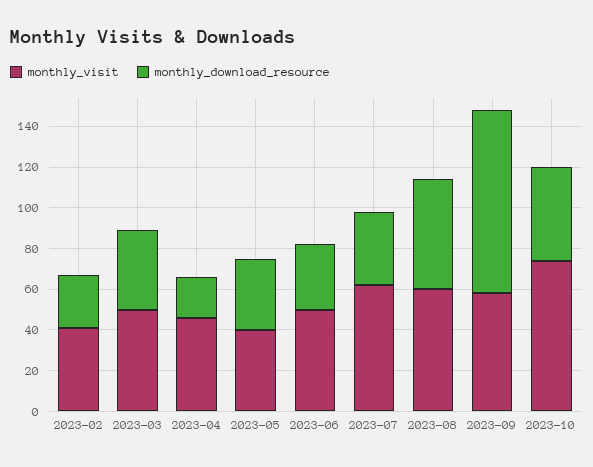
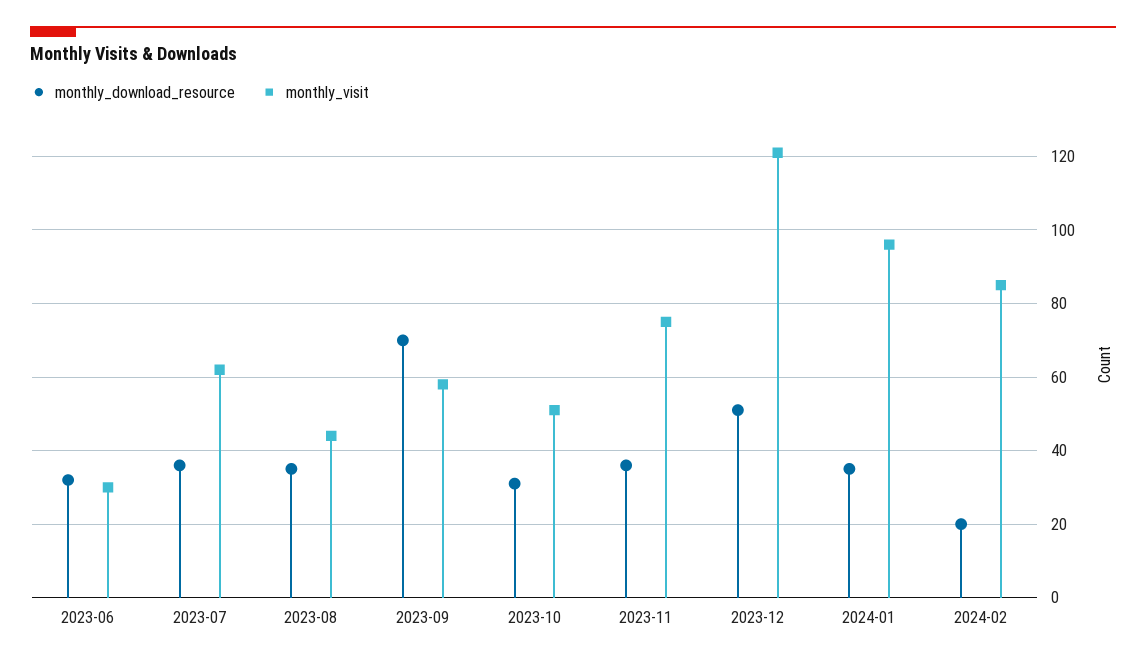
monthly_visit, 2023-02: 40 -> none
monthly_download_resource, 2023-02: 25 -> none
monthly_visit, 2023-03: 50 -> none
monthly_download_resource, 2023-03: 40 -> none
monthly_visit, 2023-04: 45 -> none
monthly_download_resource, 2023-04: 20 -> none
monthly_visit, 2023-05: 40 -> none
monthly_download_resource, 2023-05: 35 -> none
monthly_visit, 2023-06: 50 -> 30
monthly_visit, 2023-08: 60 -> 45
monthly_download_resource, 2023-08: 55 -> 35
monthly_download_resource, 2023-09: 90 -> 70
monthly_visit, 2023-10: 75 -> 50
monthly_download_resource, 2023-10: 45 -> 30
monthly_download_resource, 2023-11: none -> 35
monthly_visit, 2023-11: none -> 75
monthly_download_resource, 2023-12: none -> 50
monthly_visit, 2023-12: none -> 120
monthly_download_resource, 2024-01: none -> 35
monthly_visit, 2024-01: none -> 95
monthly_download_resource, 2024-02: none -> 20
monthly_visit, 2024-02: none -> 85

